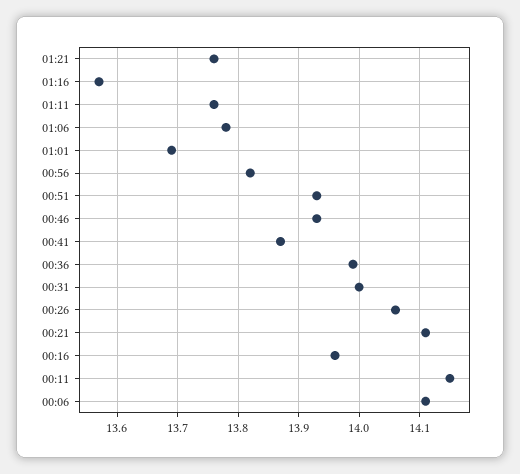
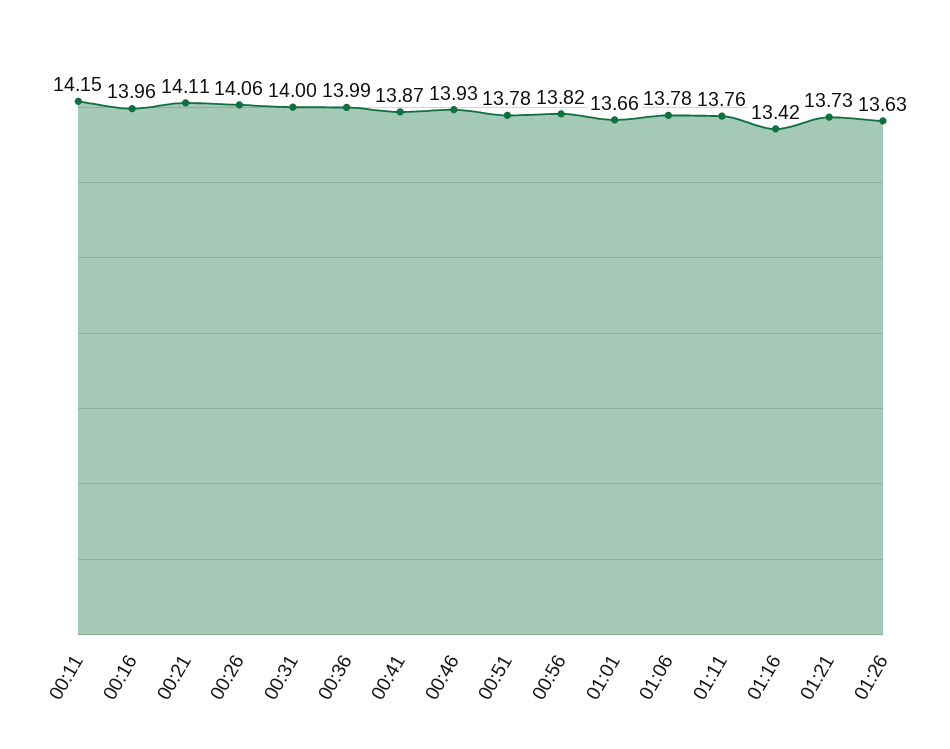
01:21: 13.76 -> 13.73
01:16: 13.57 -> 13.42
01:01: 13.69 -> 13.66
00:51: 13.93 -> 13.78
00:06: 14.11 -> none
01:26: none -> 13.63

